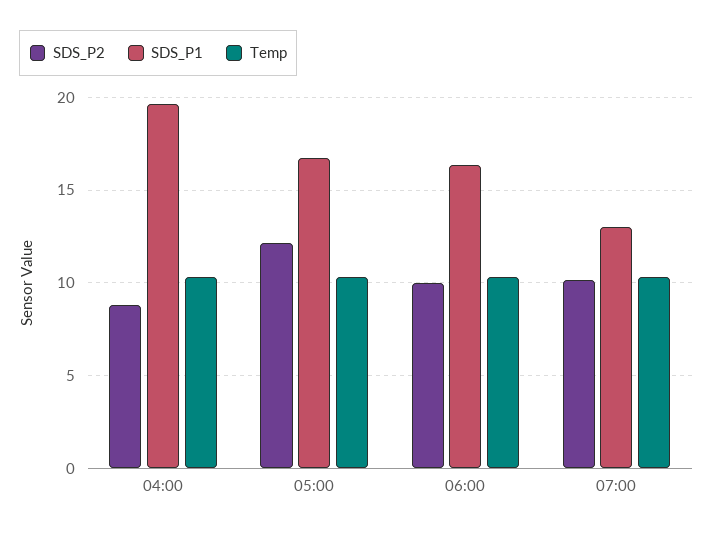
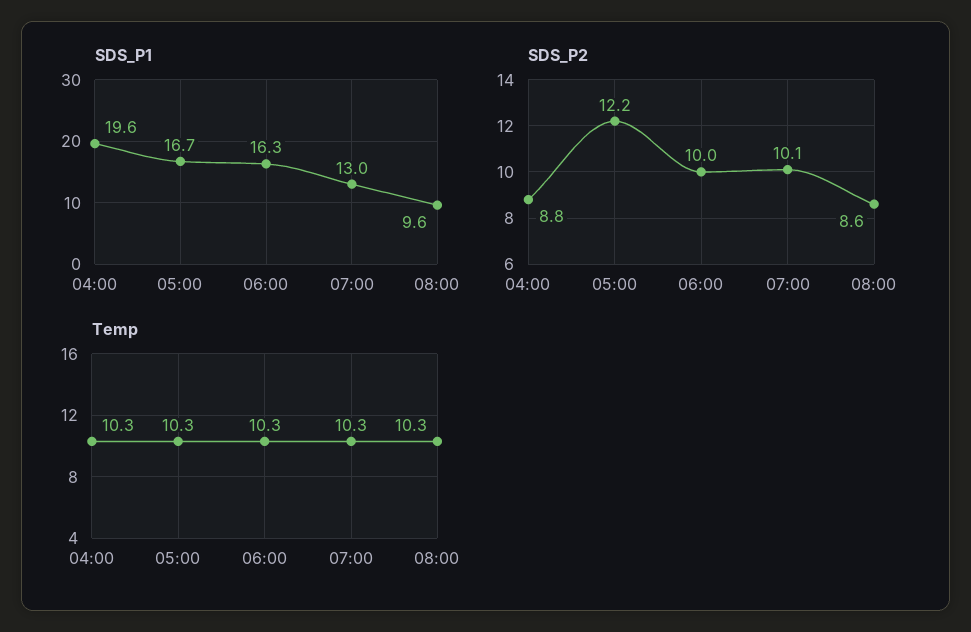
SDS_P1, 08:00: none -> 9.6
SDS_P2, 08:00: none -> 8.6
Temp, 08:00: none -> 10.3

